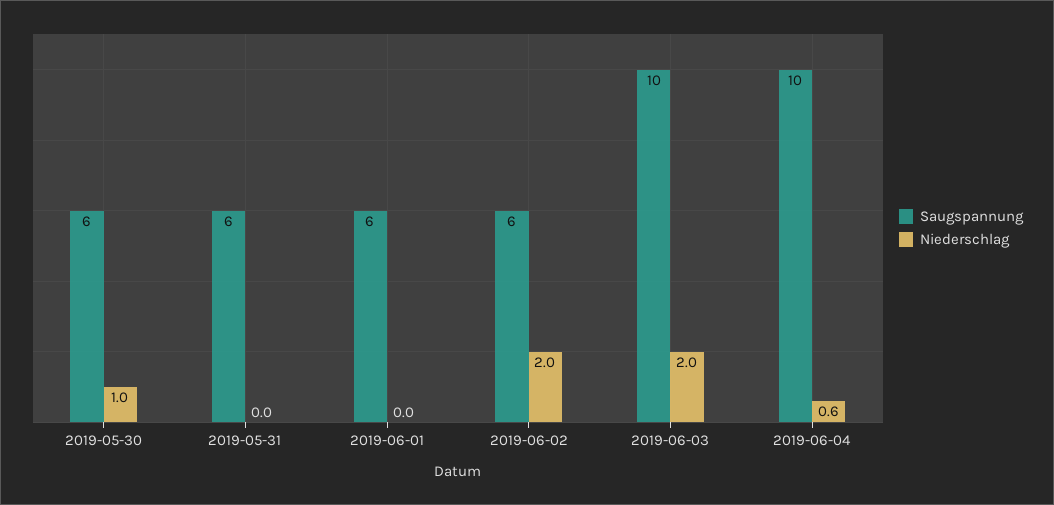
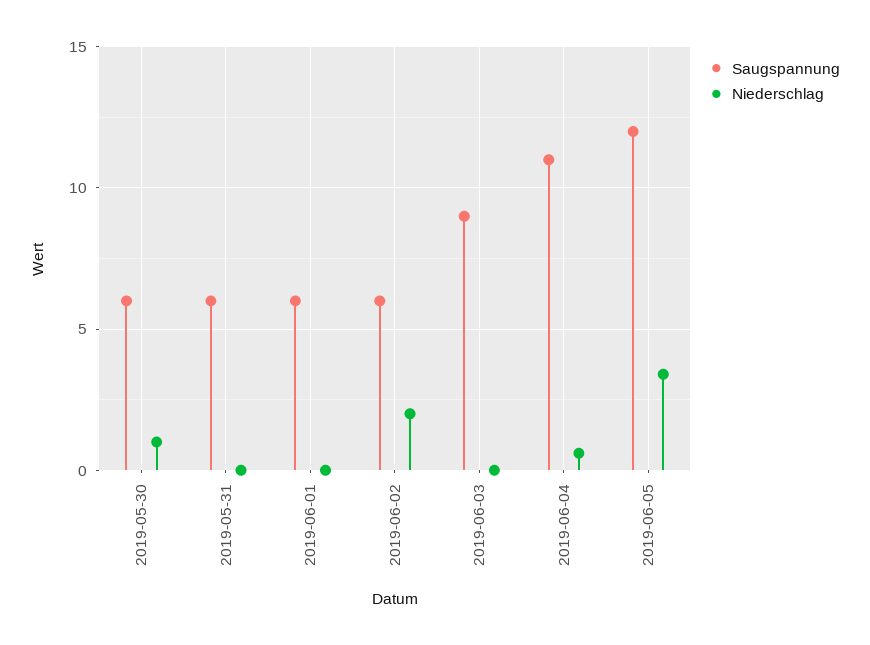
Saugspannung, 2019-06-03: 10 -> 9
Niederschlag, 2019-06-03: 2 -> 0
Saugspannung, 2019-06-04: 10 -> 11
Saugspannung, 2019-06-05: none -> 12
Niederschlag, 2019-06-05: none -> 3.5

